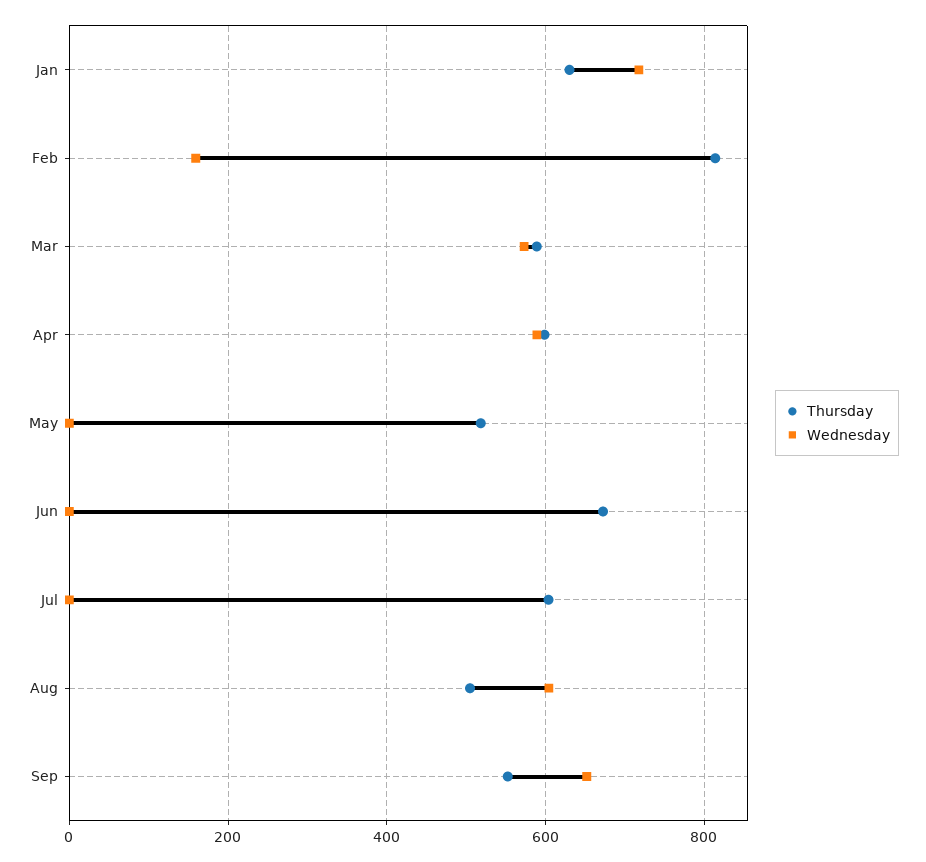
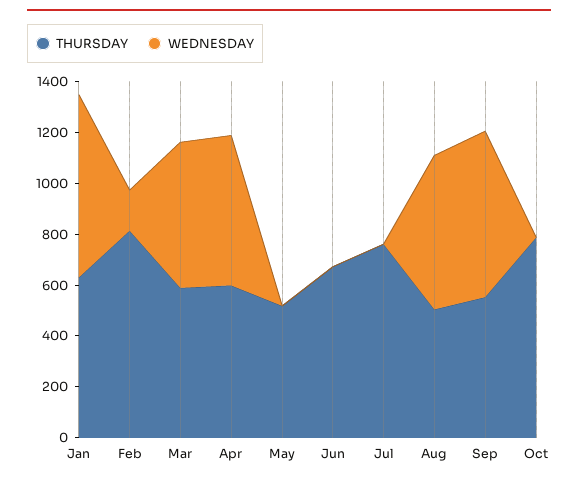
Thursday, Jul: 600 -> 750
Thursday, Oct: none -> 800
Wednesday, Oct: none -> 0

